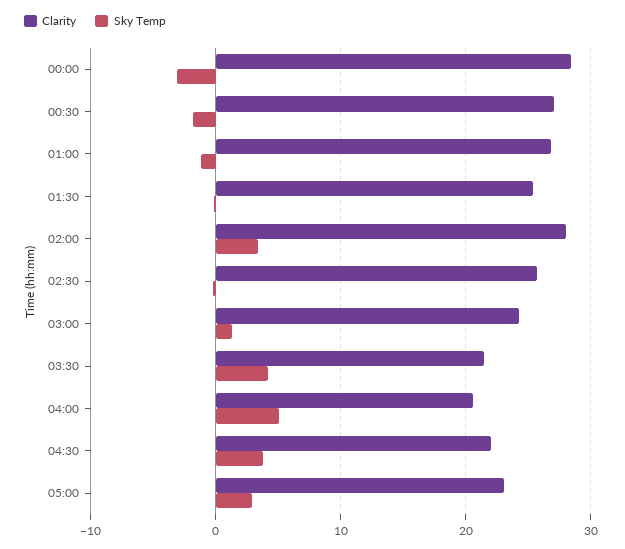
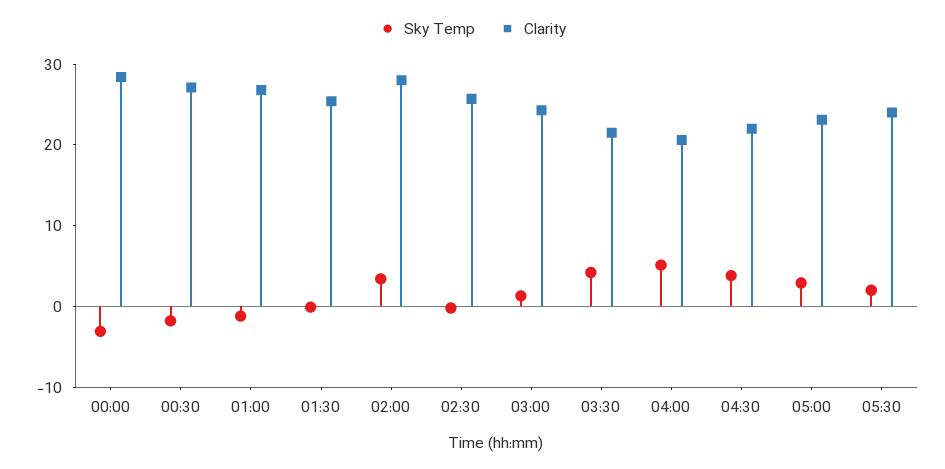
Sky Temp, 05:30: none -> 2
Clarity, 05:30: none -> 24

